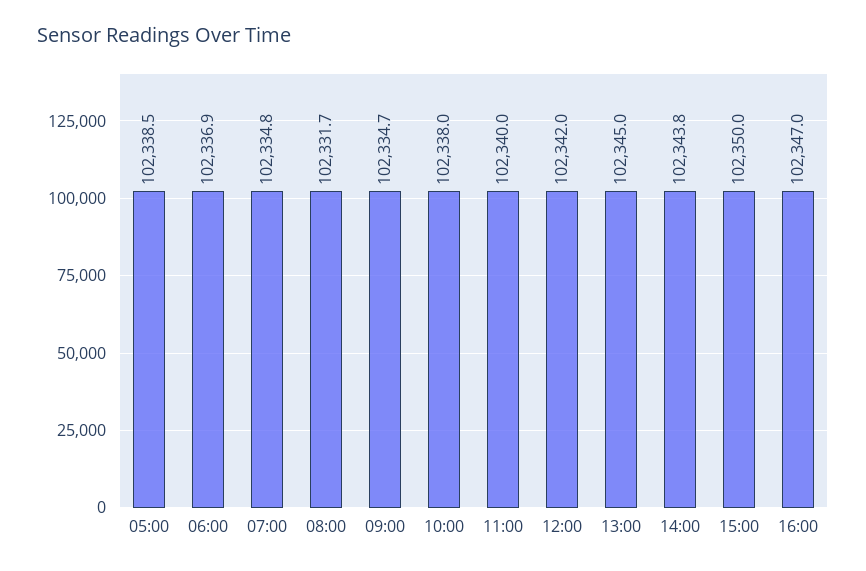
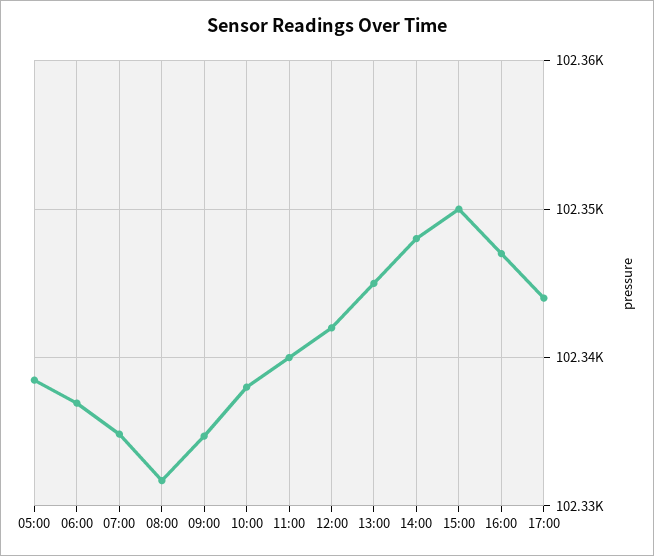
14:00: 102343.8 -> 102348
17:00: none -> 102344

